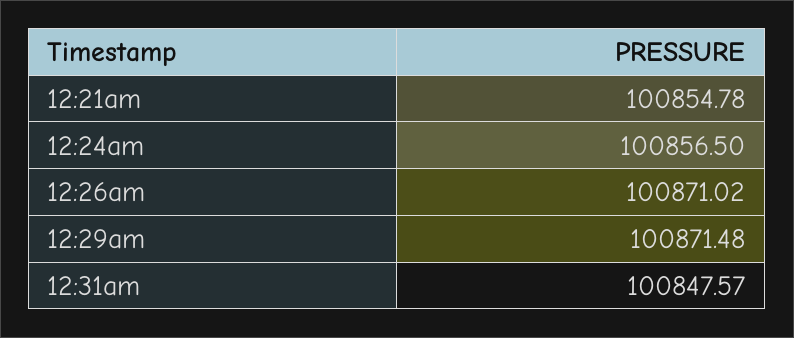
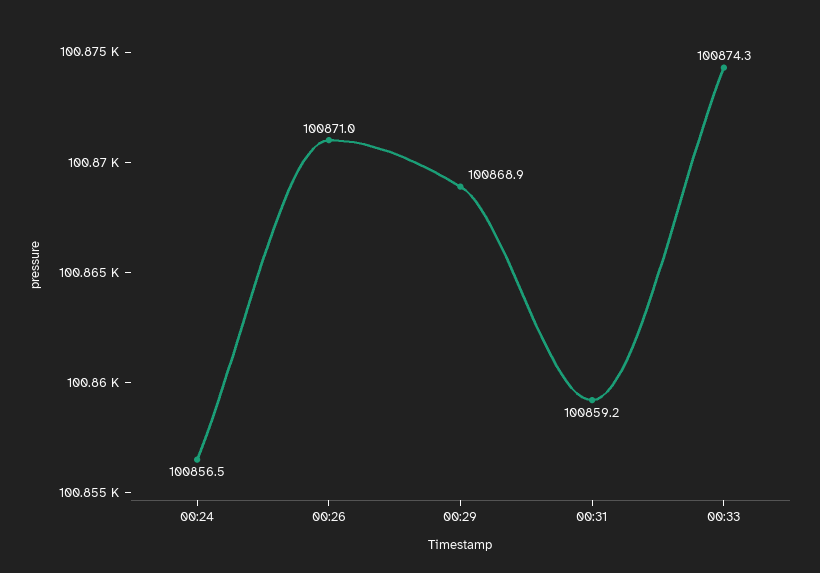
12:21am: 100854.78 -> none
12:29am: 100871.48 -> 100868.9
12:31am: 100847.57 -> 100859.2
00:33: none -> 100874.3

